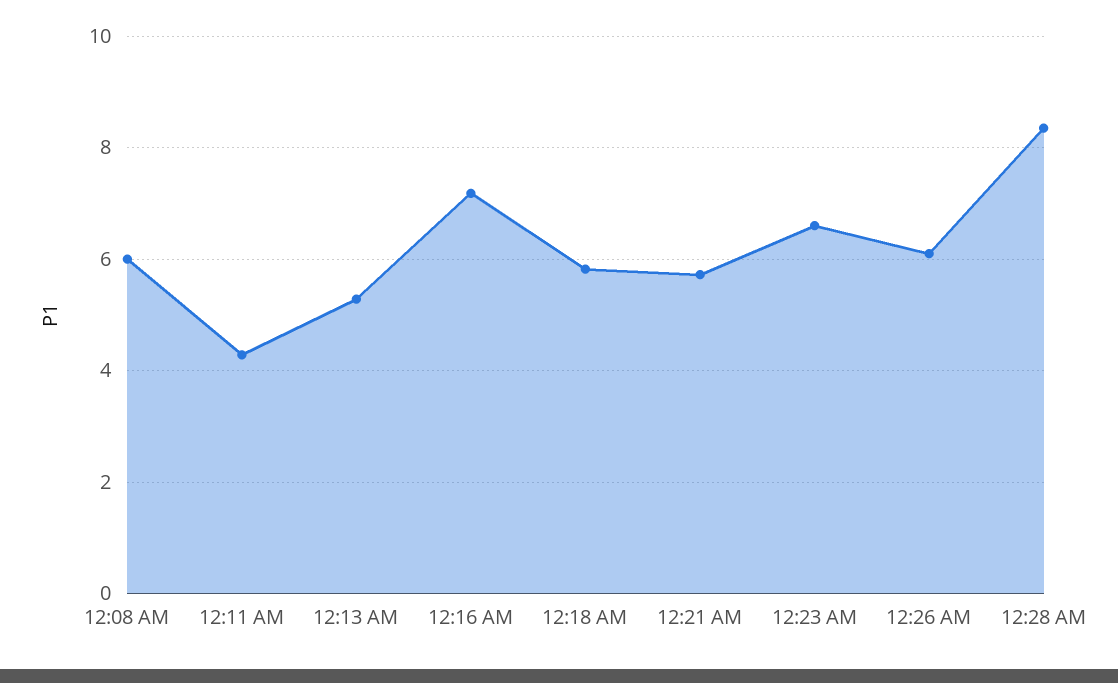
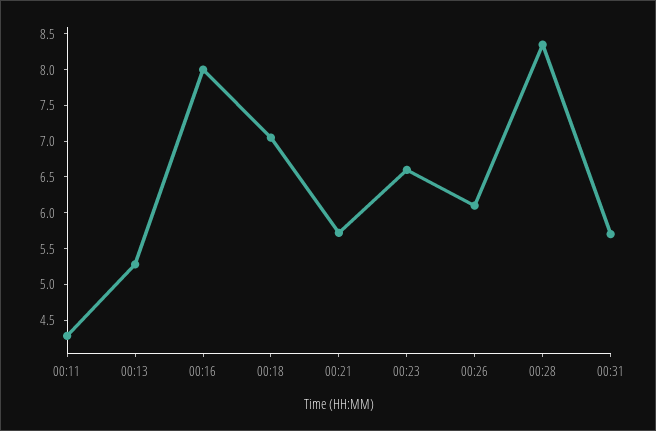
12:08 AM: 6 -> none
12:16 AM: 7.2 -> 8
12:18 AM: 5.8 -> 7
00:31: none -> 5.75

